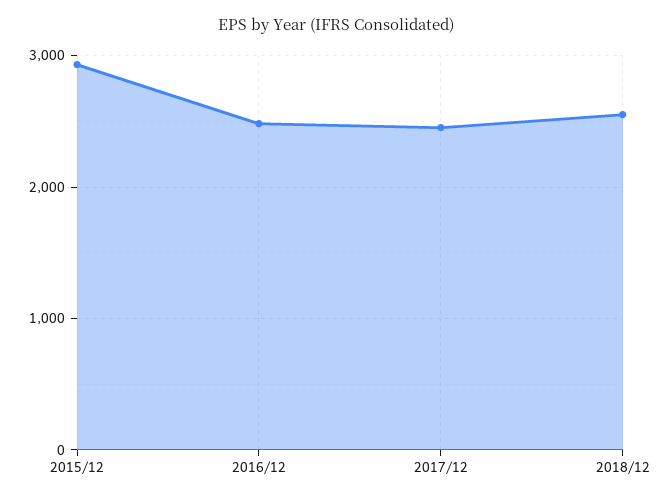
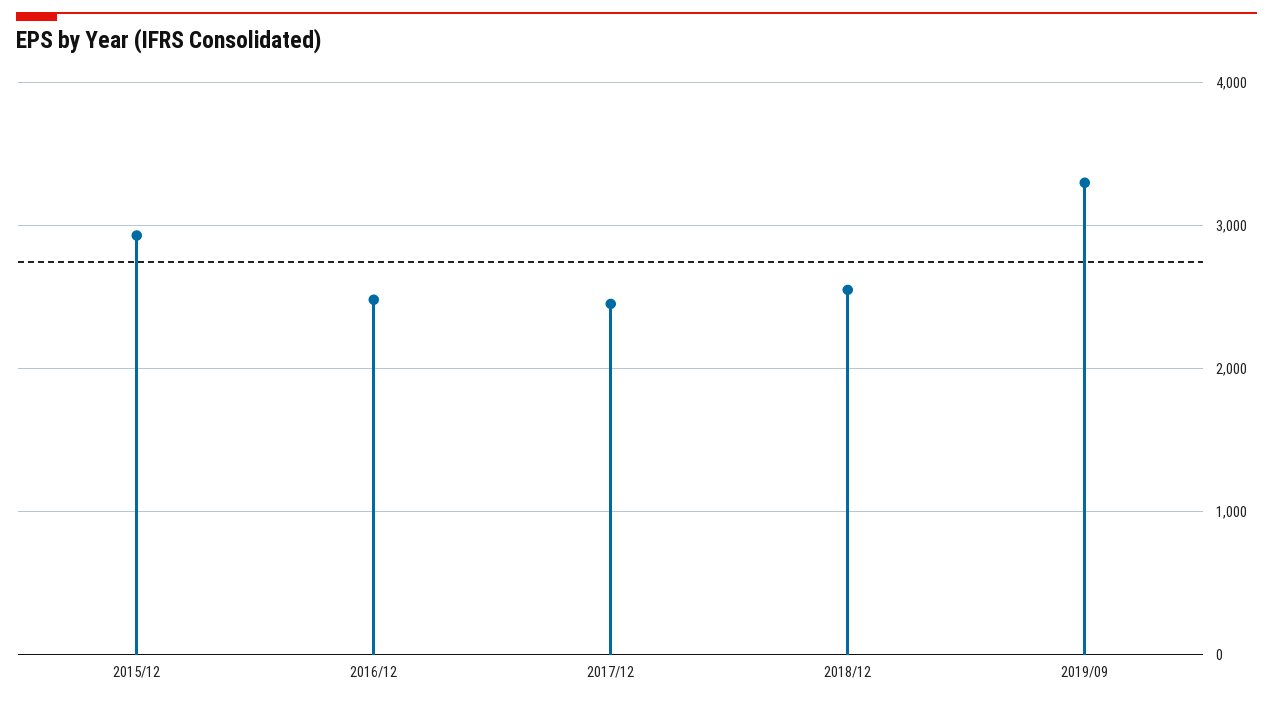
2019/09: none -> 3300

